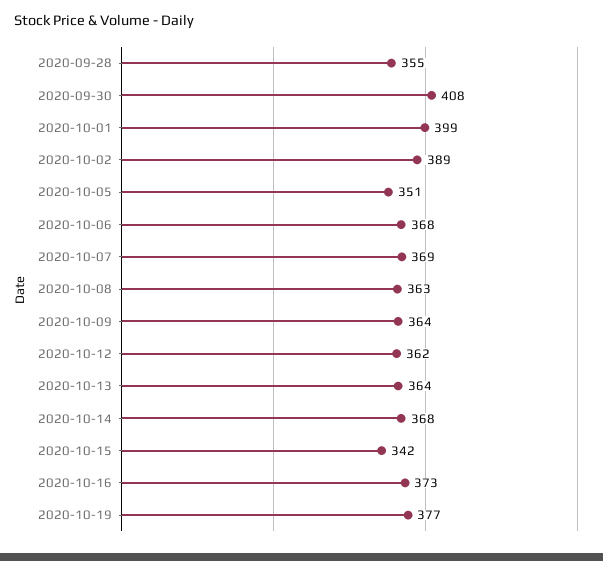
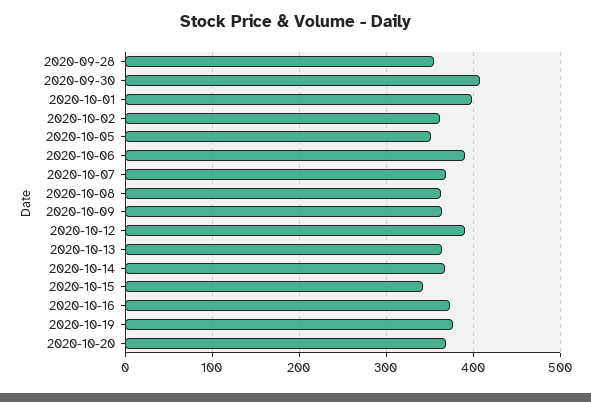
2020-10-02: 389 -> 360
2020-10-06: 368 -> 390
2020-10-12: 362 -> 390
2020-10-20: none -> 370

